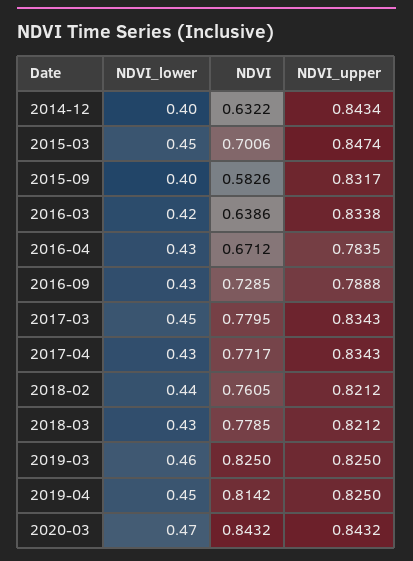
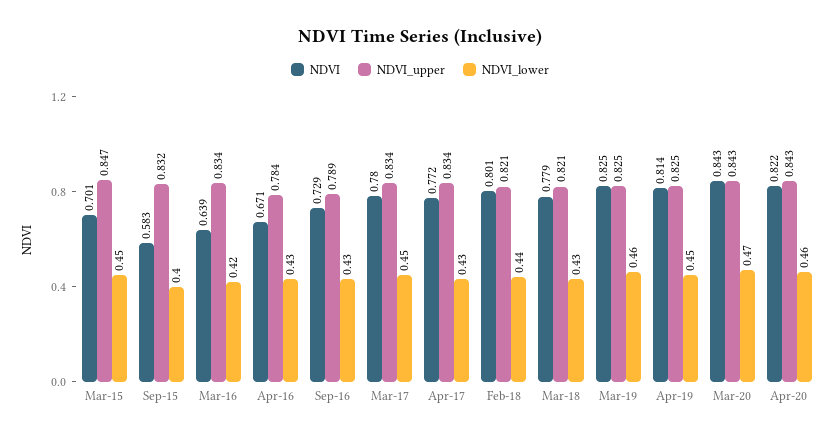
NDVI_lower, 2014-12: 0.4 -> none
NDVI, 2014-12: 0.6322 -> none
NDVI_upper, 2014-12: 0.8434 -> none
NDVI, 2018-02: 0.7605 -> 0.801
NDVI, Apr-20: none -> 0.822
NDVI_upper, Apr-20: none -> 0.843
NDVI_lower, Apr-20: none -> 0.46

